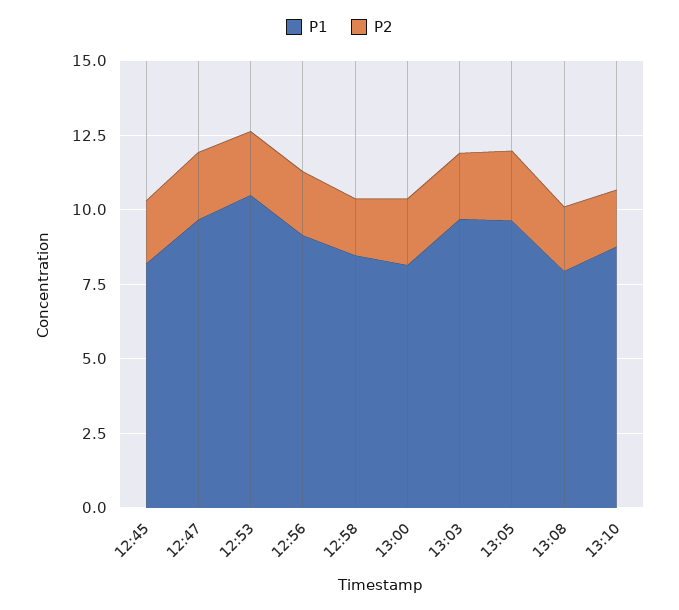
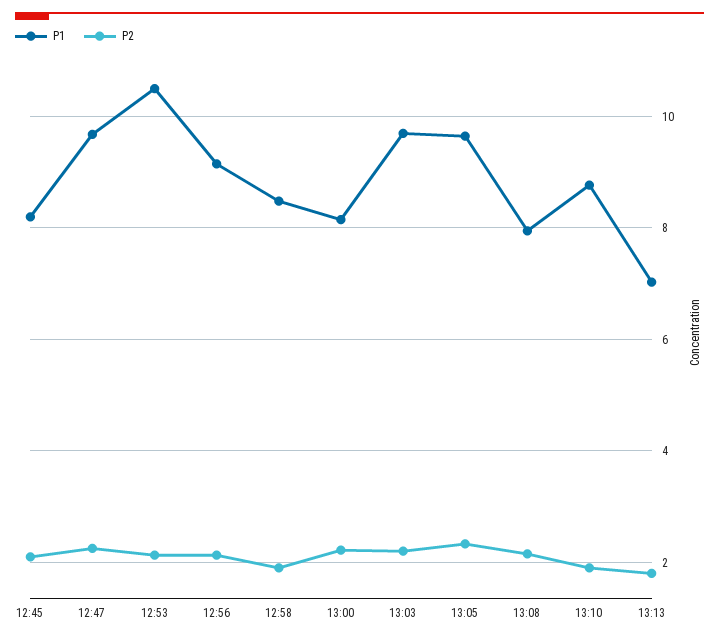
P1, 13:13: none -> 7
P2, 13:13: none -> 1.8

